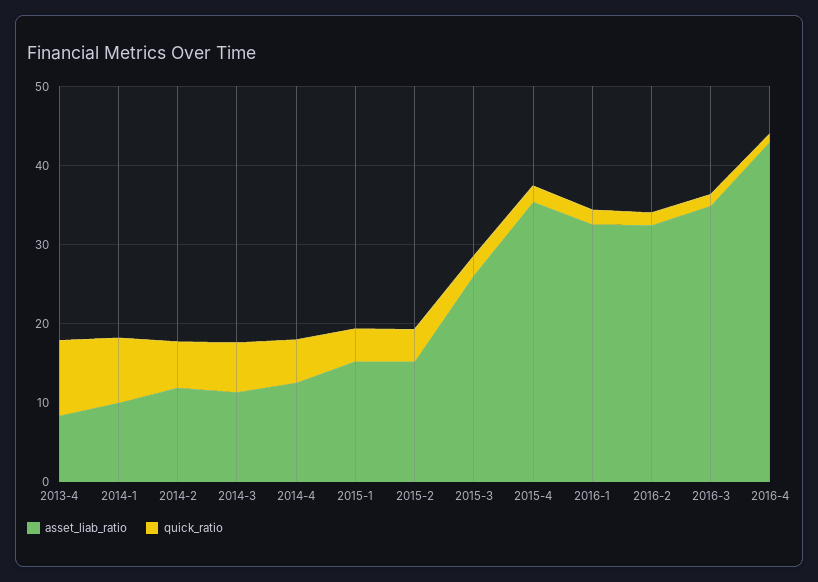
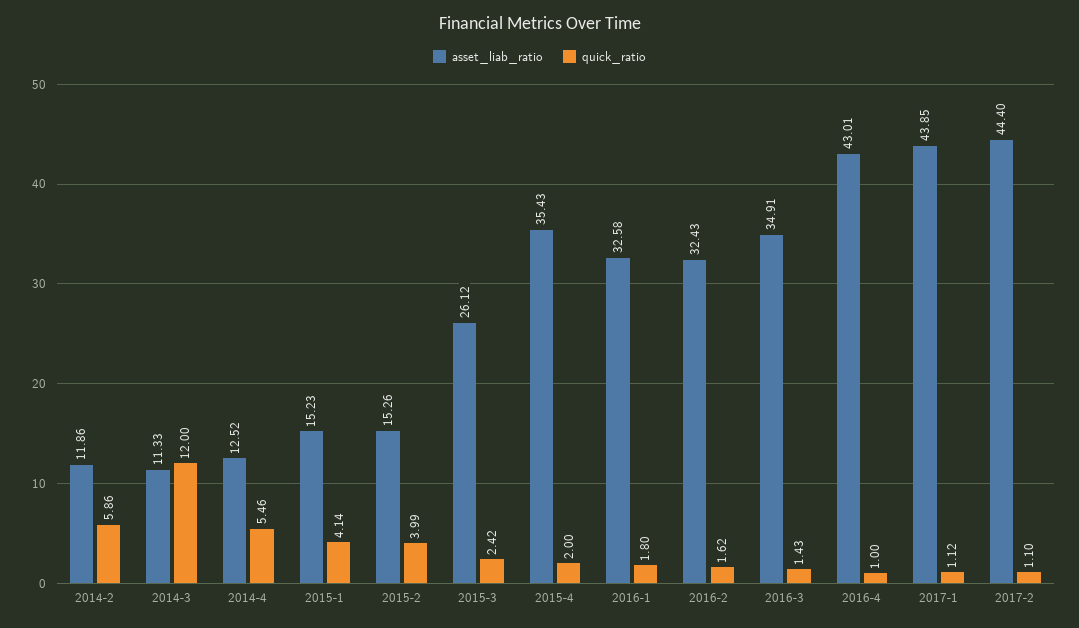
asset_liab_ratio, 2013-4: 8 -> none
quick_ratio, 2013-4: 10 -> none
asset_liab_ratio, 2014-1: 10 -> none
quick_ratio, 2014-1: 8 -> none
quick_ratio, 2014-3: 6 -> 12
asset_liab_ratio, 2017-1: none -> 43.85
quick_ratio, 2017-1: none -> 1.12
asset_liab_ratio, 2017-2: none -> 44.4
quick_ratio, 2017-2: none -> 1.1

